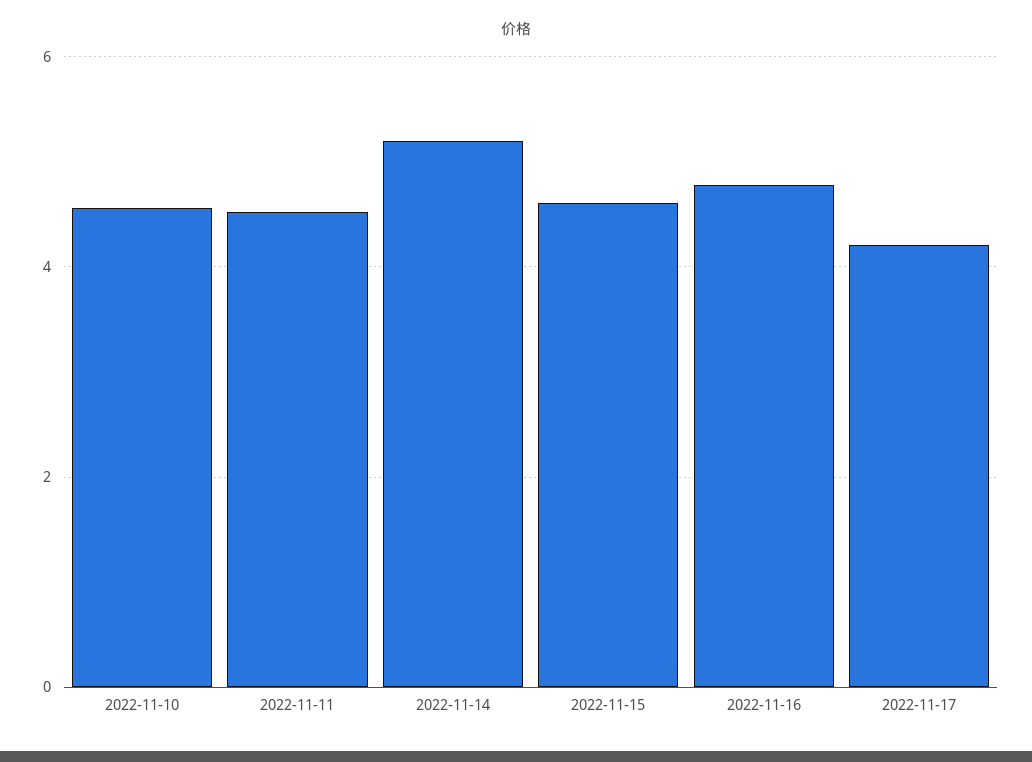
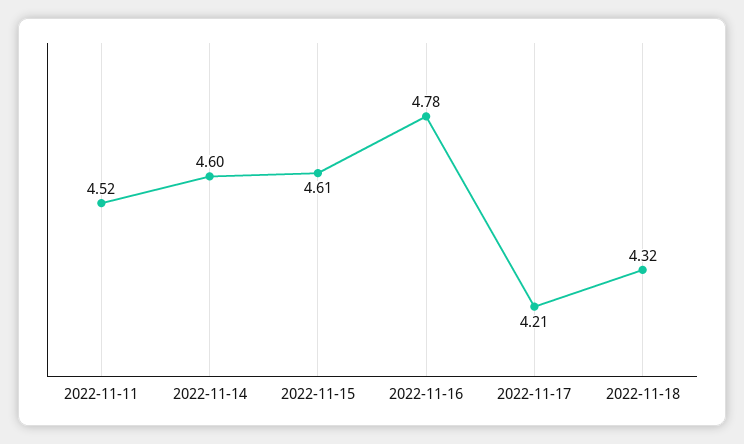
2022-11-10: 4.6 -> none
2022-11-14: 5.2 -> 4.6
2022-11-18: none -> 4.32

